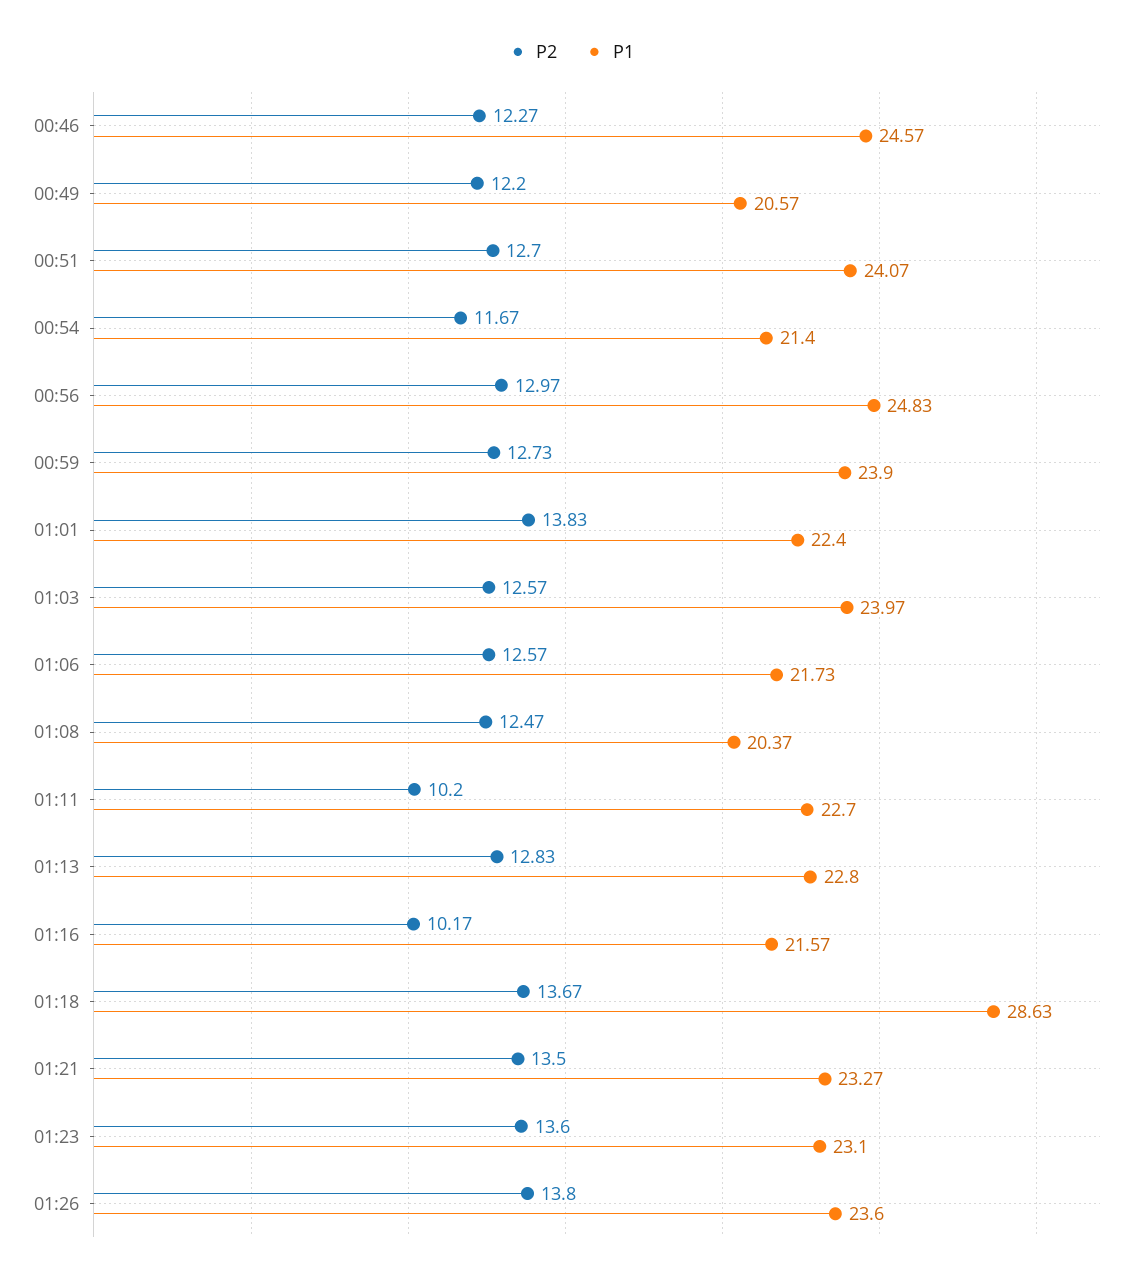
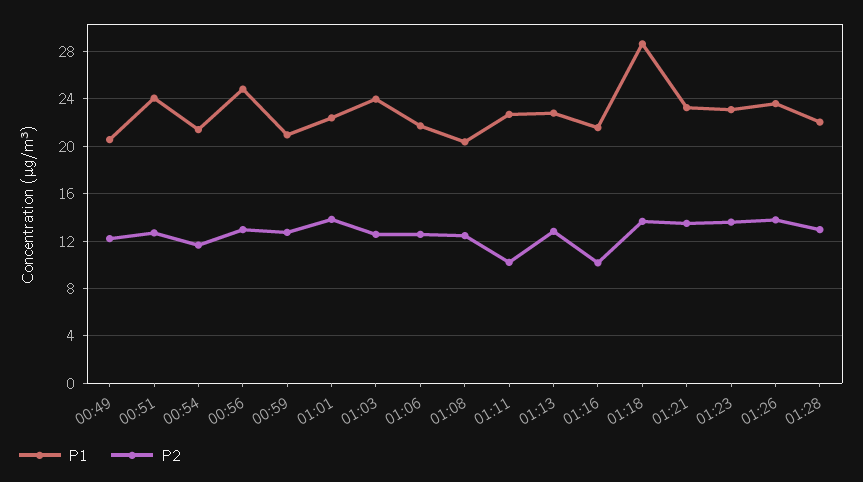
P2, 00:46: 12.27 -> none
P1, 00:46: 24.57 -> none
P1, 00:59: 23.9 -> 21
P1, 01:28: none -> 22
P2, 01:28: none -> 13

